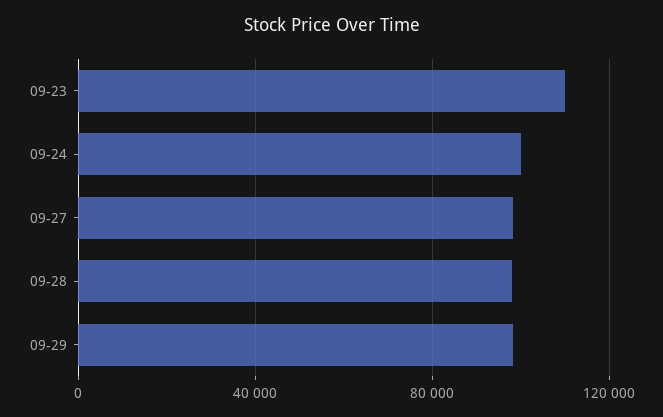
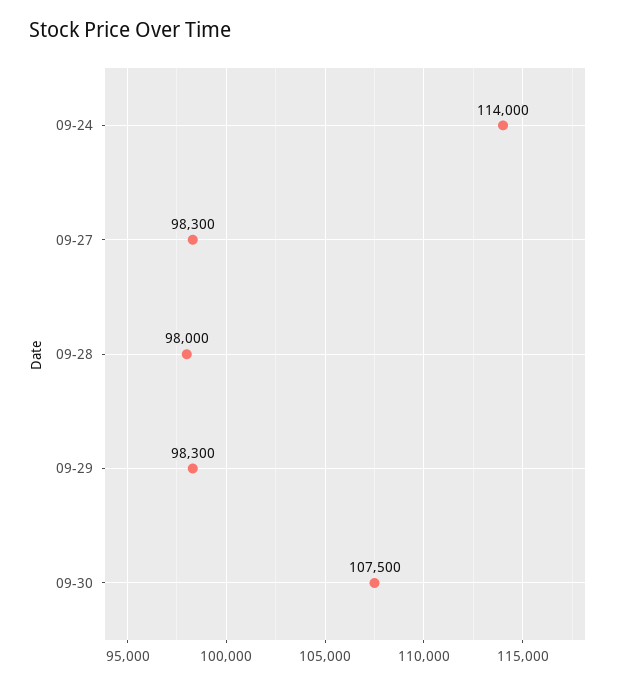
09-23: 110000 -> none
09-24: 100000 -> 114000
09-30: none -> 107500

